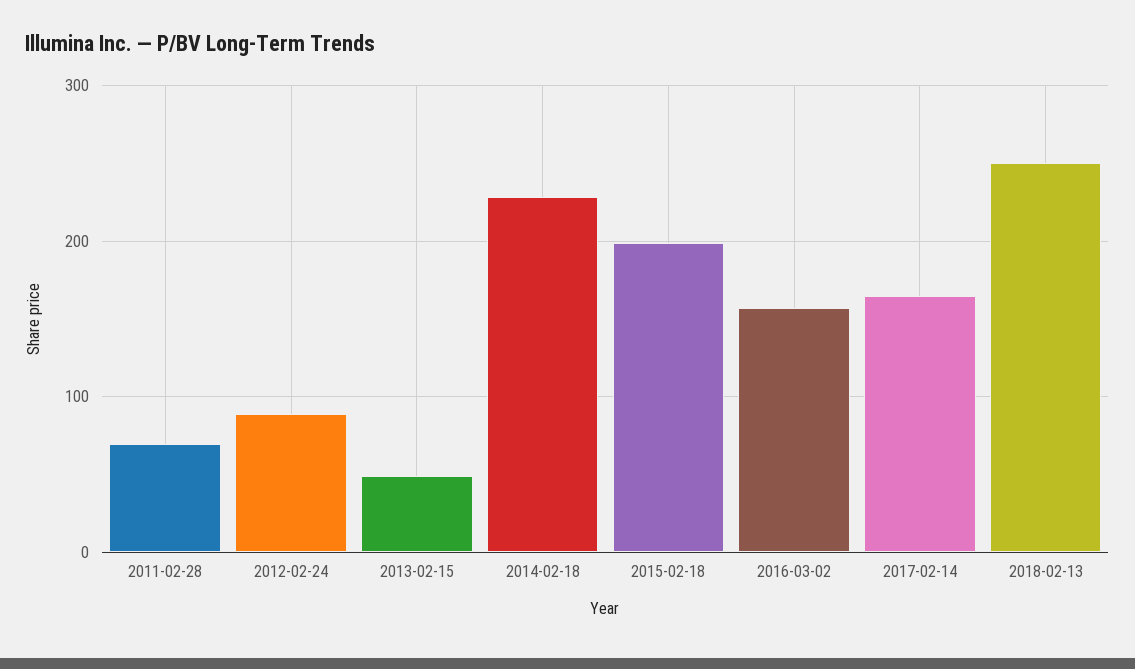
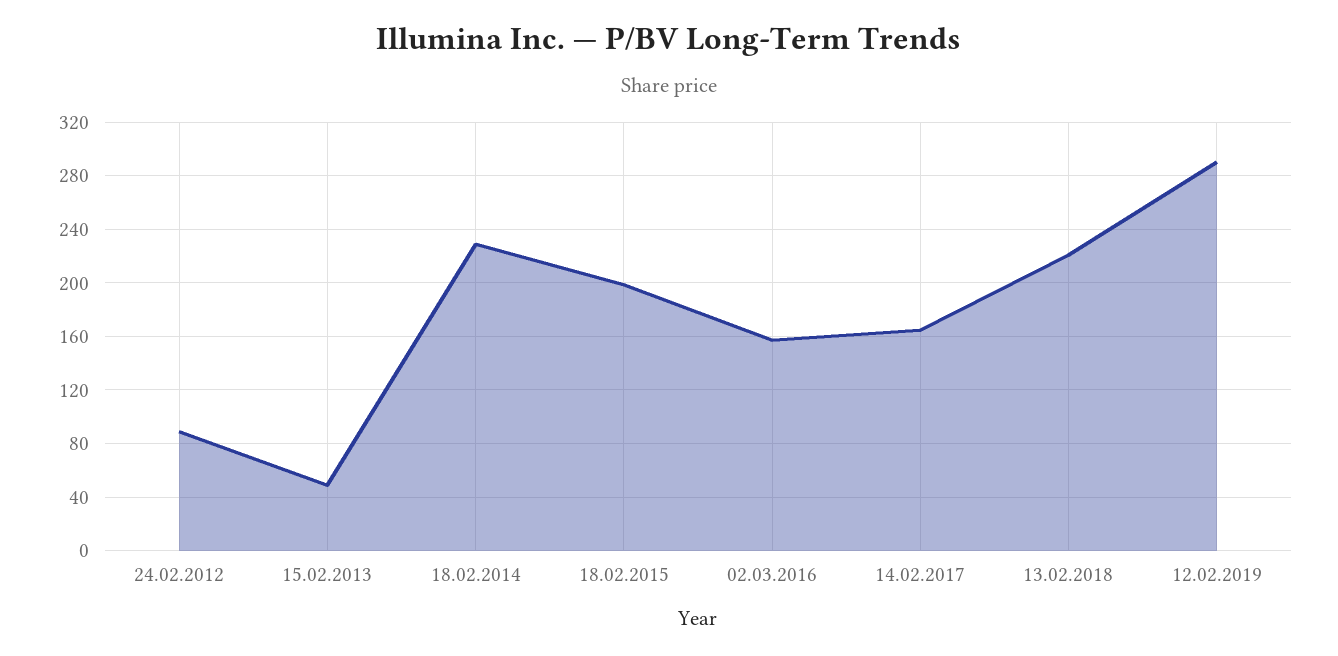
2011-02-28: 70 -> none
2018-02-13: 250 -> 220
12.02.2019: none -> 290

